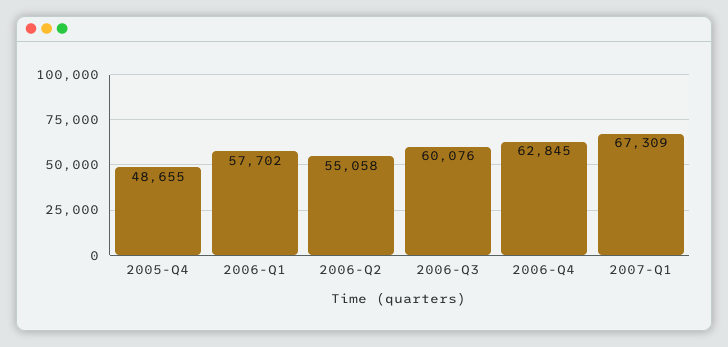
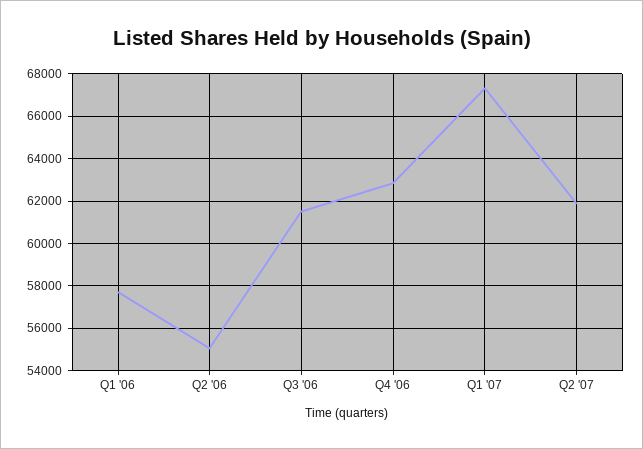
2005-Q4: 48655 -> none
2006-Q3: 60076 -> 61500
Q2 '07: none -> 62000

